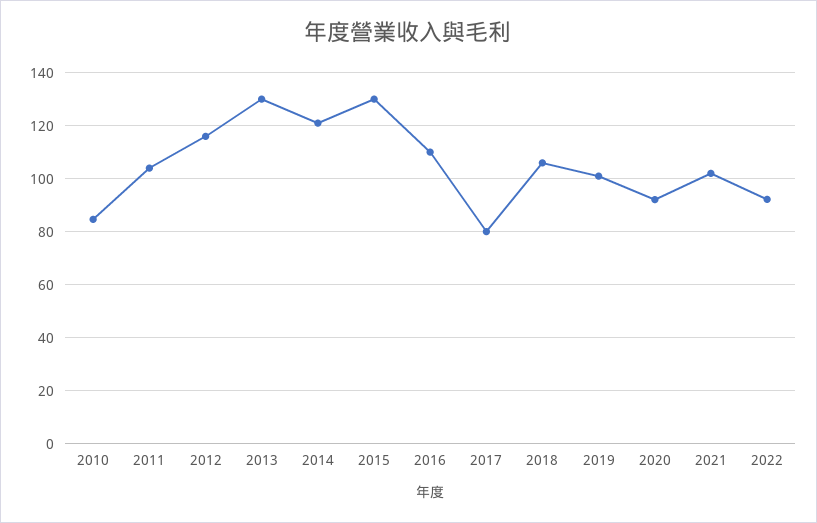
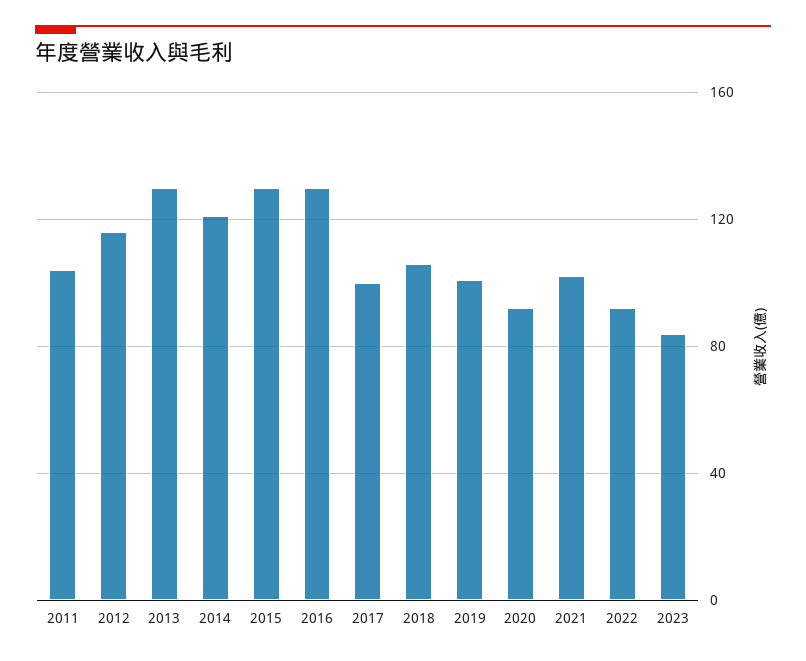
2010: 85 -> none
2016: 110 -> 130
2017: 80 -> 100
2023: none -> 85

